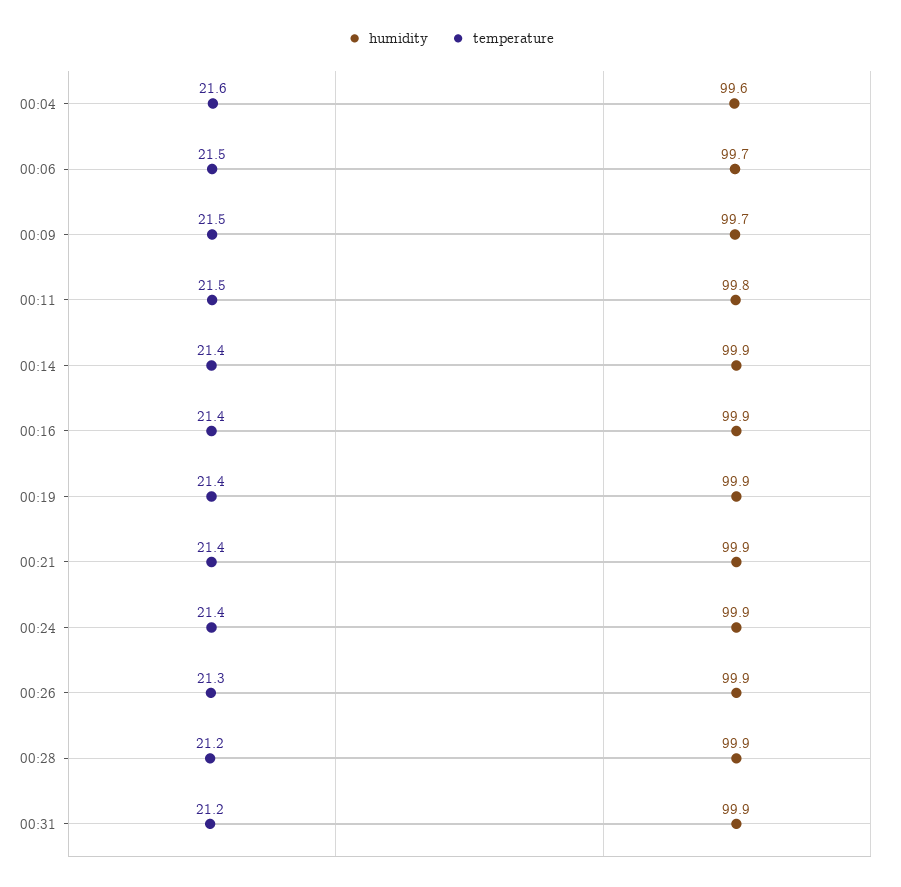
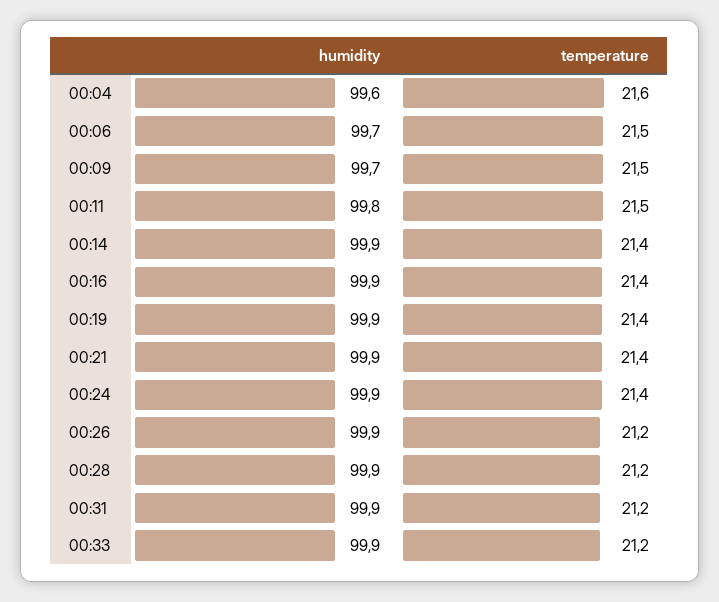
temperature, 00:26: 21.3 -> 21.2
humidity, 00:33: none -> 99.9
temperature, 00:33: none -> 21.2

